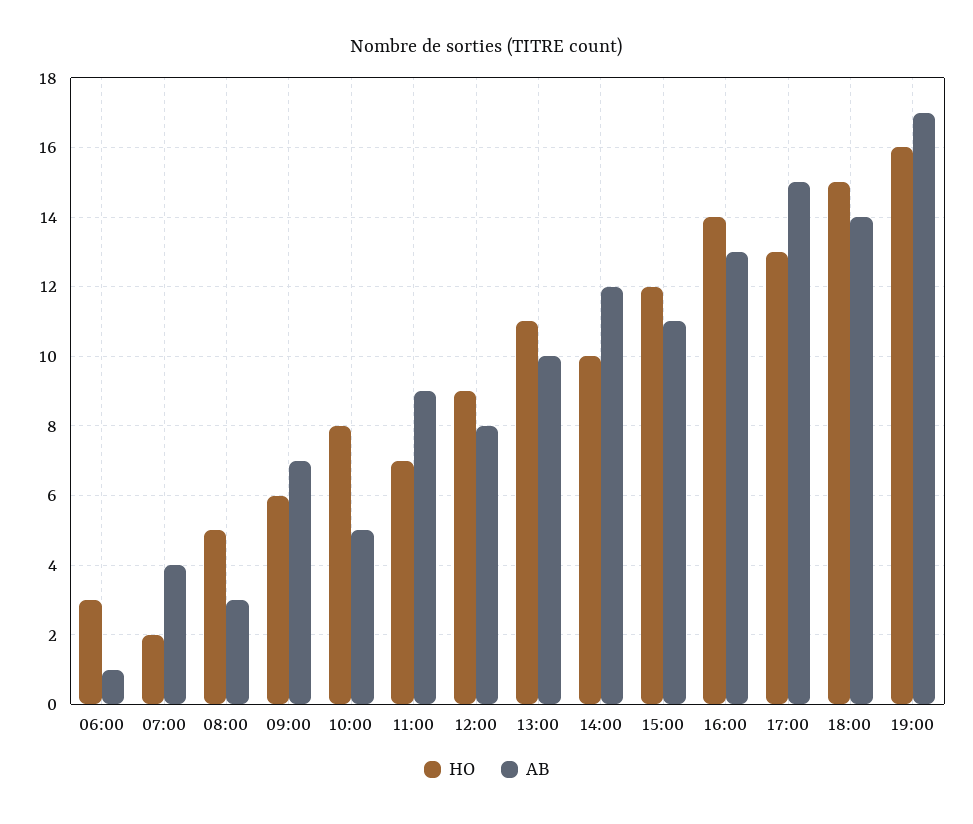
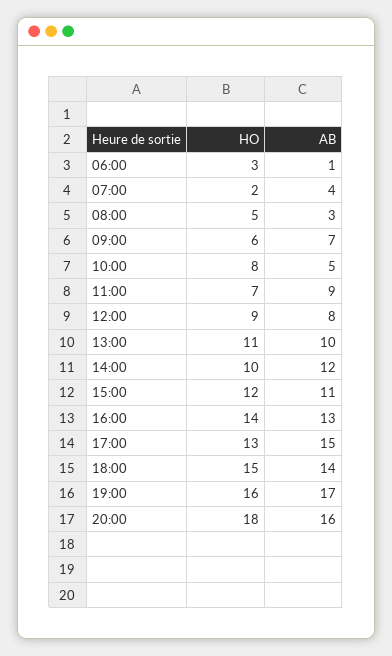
HO, 20:00: none -> 18
AB, 20:00: none -> 16

